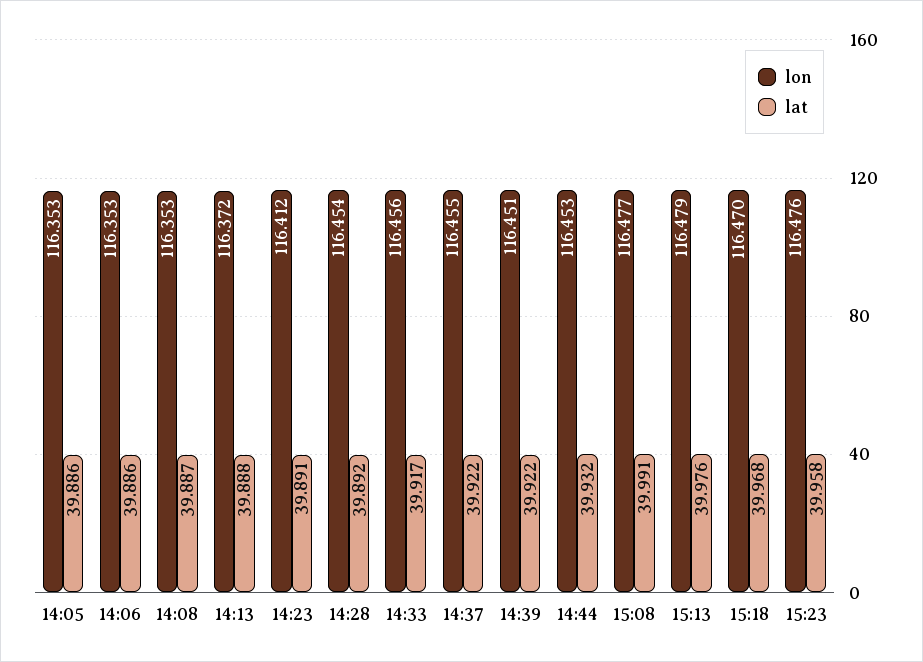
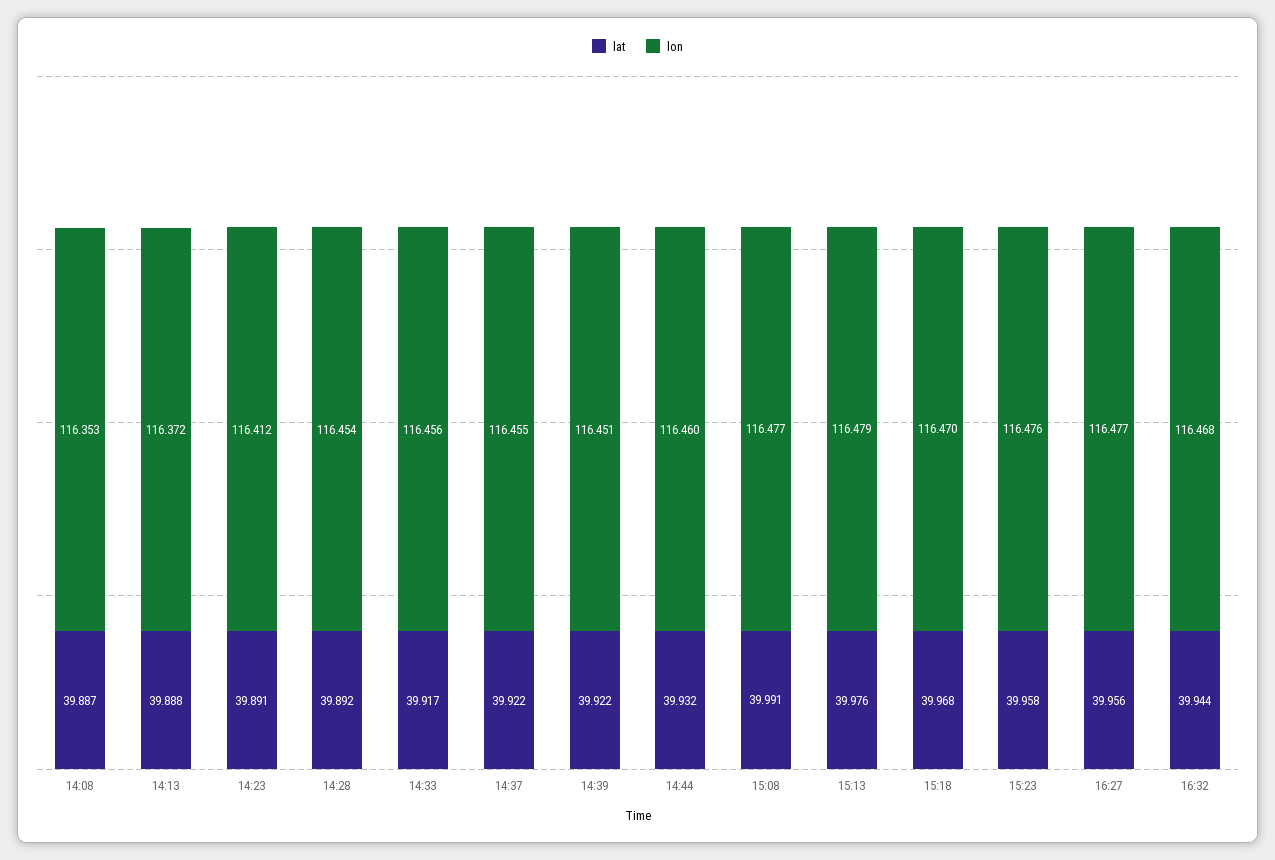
lon, 14:05: 116.353 -> none
lat, 14:05: 39.886 -> none
lon, 14:06: 116.353 -> none
lat, 14:06: 39.886 -> none
lon, 14:44: 116.453 -> 116.46
lat, 16:27: none -> 39.956
lon, 16:27: none -> 116.477
lat, 16:32: none -> 39.944
lon, 16:32: none -> 116.468

